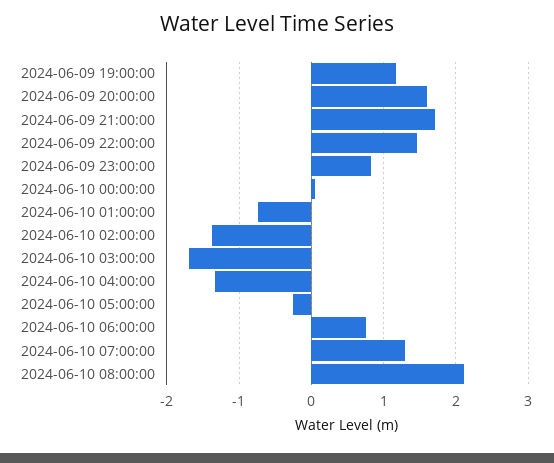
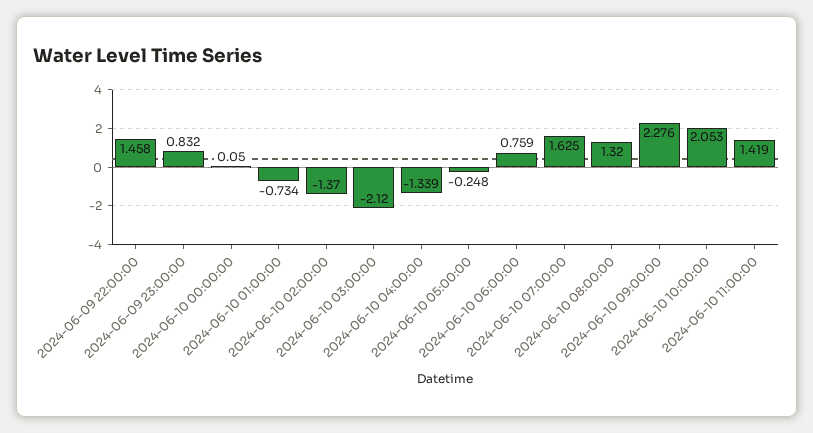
2024-06-09 19:00:00: 1.2 -> none
2024-06-09 20:00:00: 1.6 -> none
2024-06-09 21:00:00: 1.7 -> none
2024-06-10 03:00:00: -1.7 -> -2.12
2024-06-10 07:00:00: 1.3 -> 1.625
2024-06-10 08:00:00: 2.1 -> 1.32
2024-06-10 09:00:00: none -> 2.276
2024-06-10 10:00:00: none -> 2.053
2024-06-10 11:00:00: none -> 1.419

